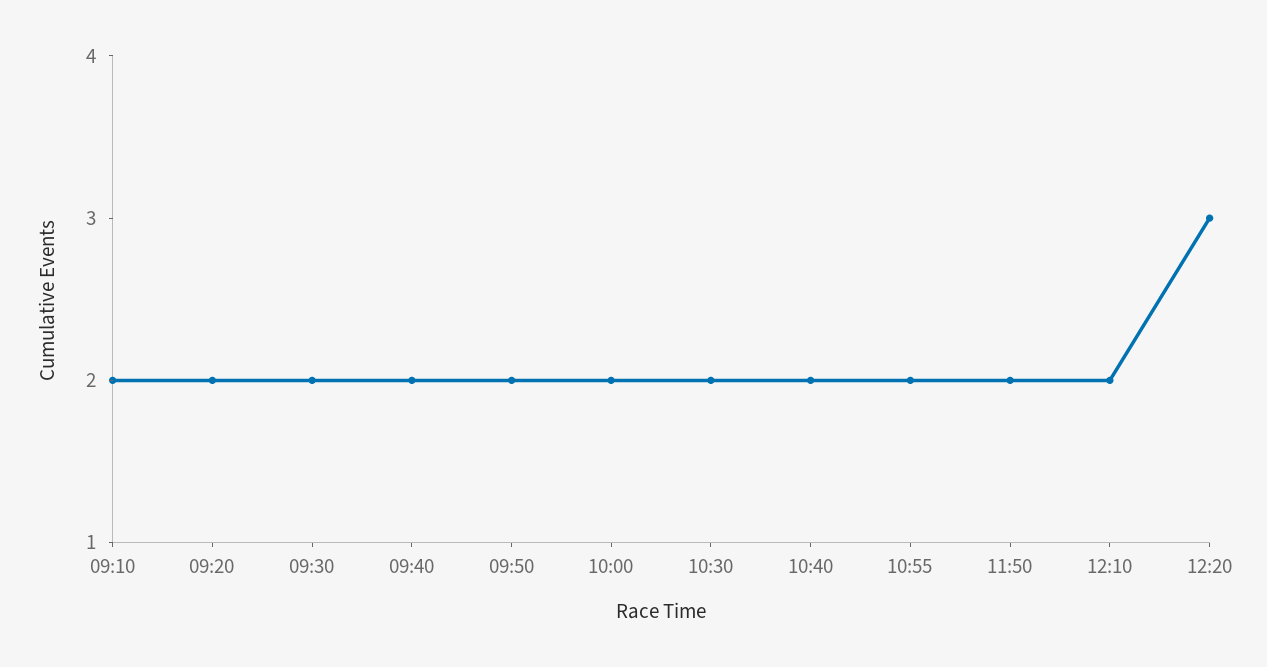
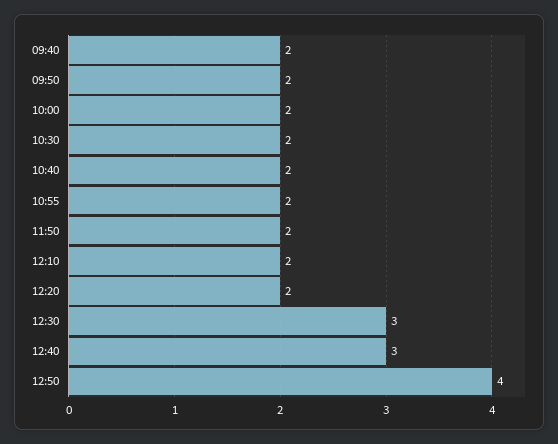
09:10: 2 -> none
09:20: 2 -> none
09:30: 2 -> none
12:20: 3 -> 2
12:30: none -> 3
12:40: none -> 3
12:50: none -> 4

